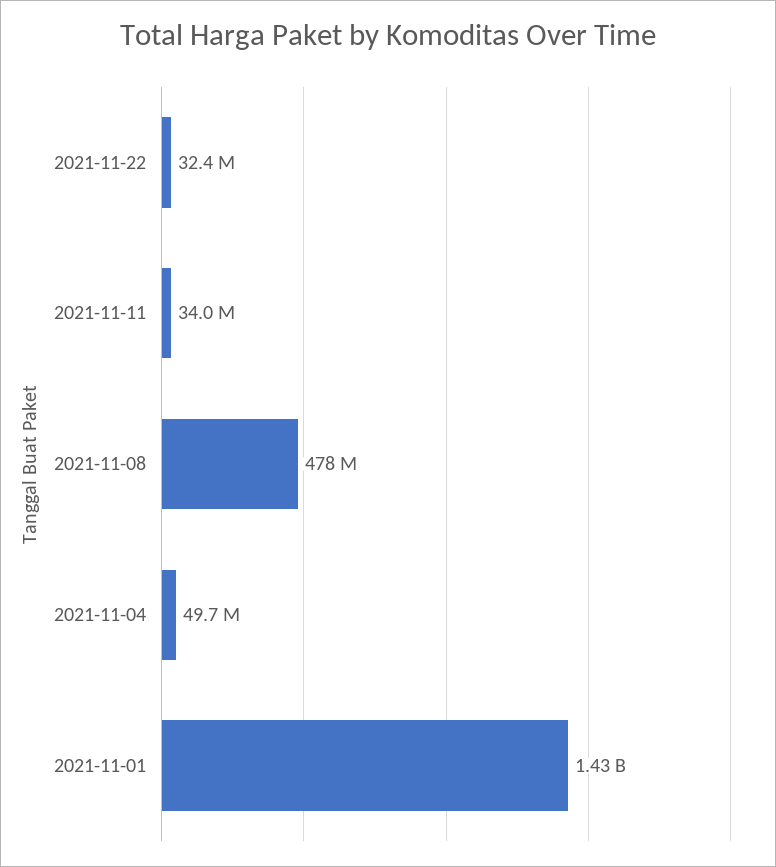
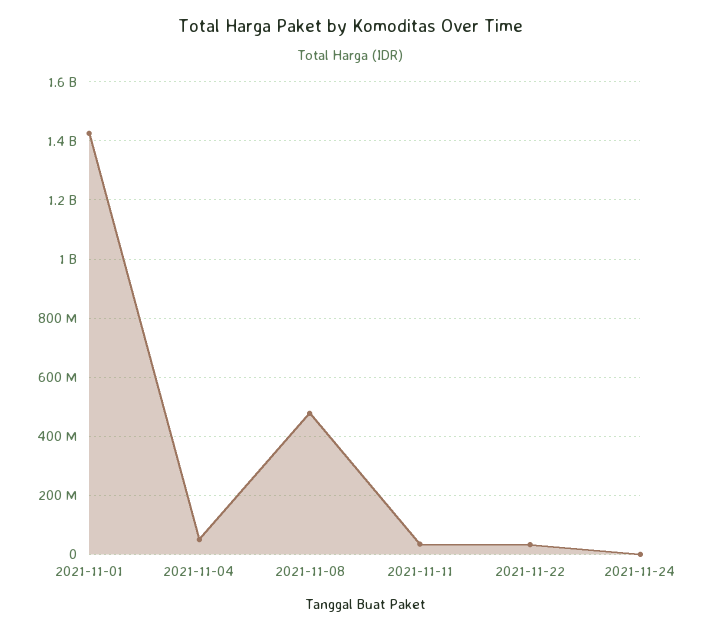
2021-11-24: none -> 0

